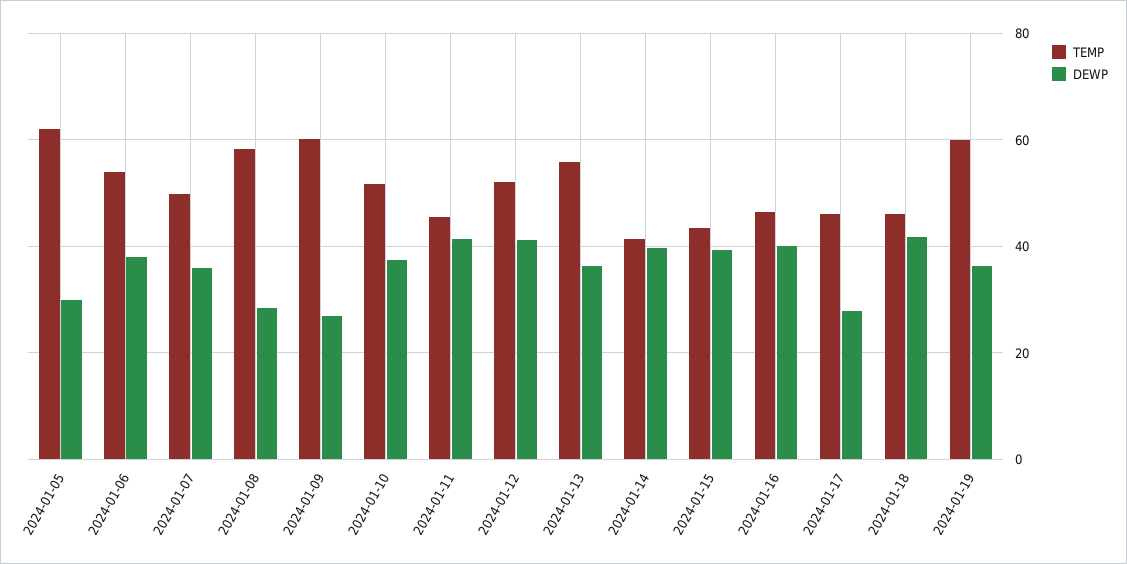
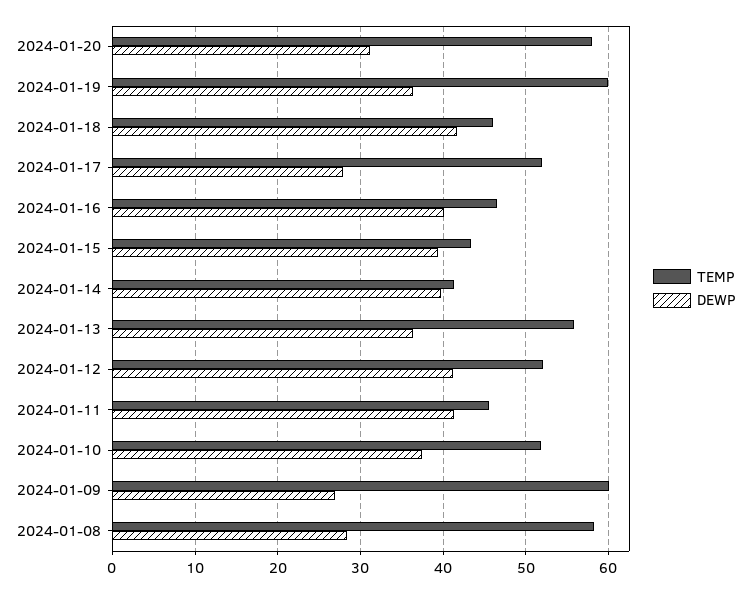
TEMP, 2024-01-05: 62 -> none
DEWP, 2024-01-05: 30 -> none
TEMP, 2024-01-06: 54 -> none
DEWP, 2024-01-06: 38 -> none
TEMP, 2024-01-07: 50 -> none
DEWP, 2024-01-07: 36 -> none
TEMP, 2024-01-17: 46 -> 52
TEMP, 2024-01-20: none -> 58
DEWP, 2024-01-20: none -> 31

